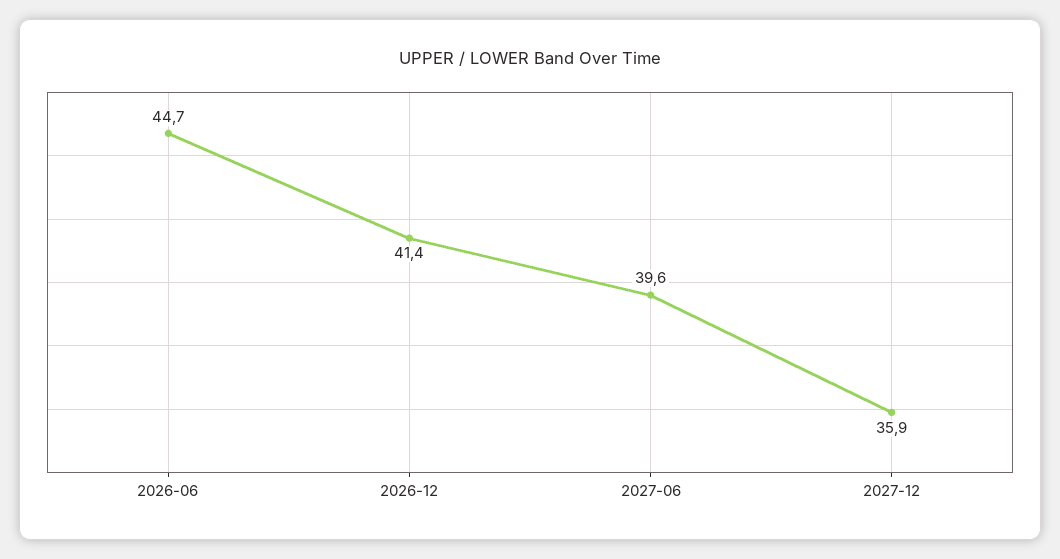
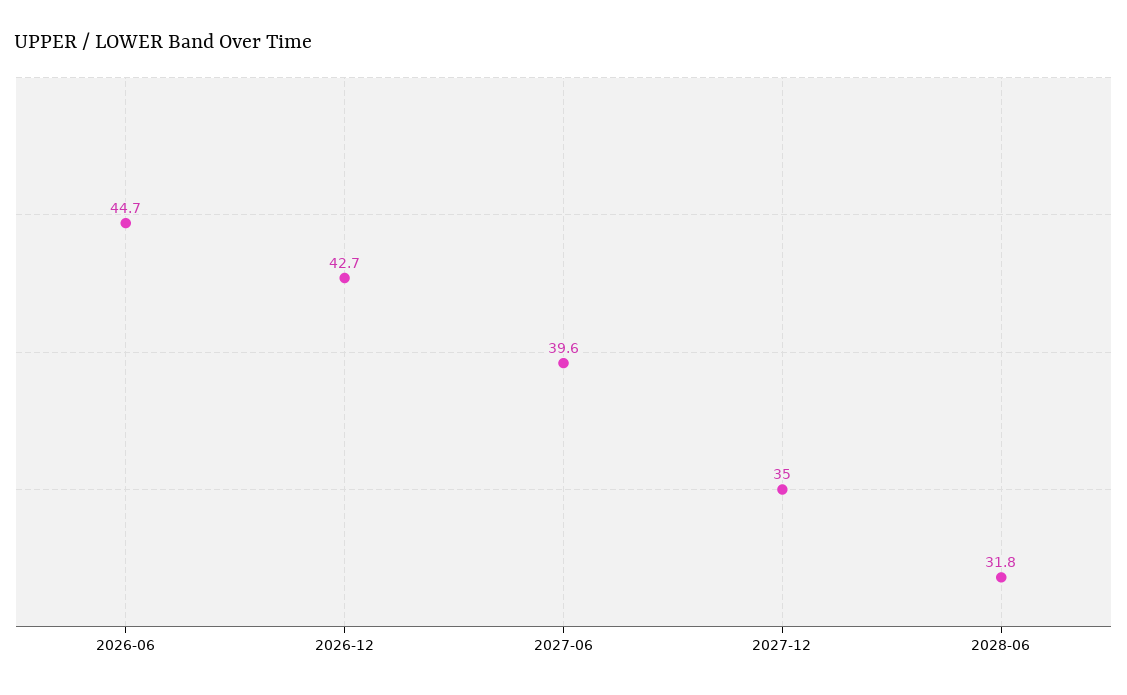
2026-12: 41.4 -> 42.7
2027-12: 35.9 -> 35
2028-06: none -> 31.8

